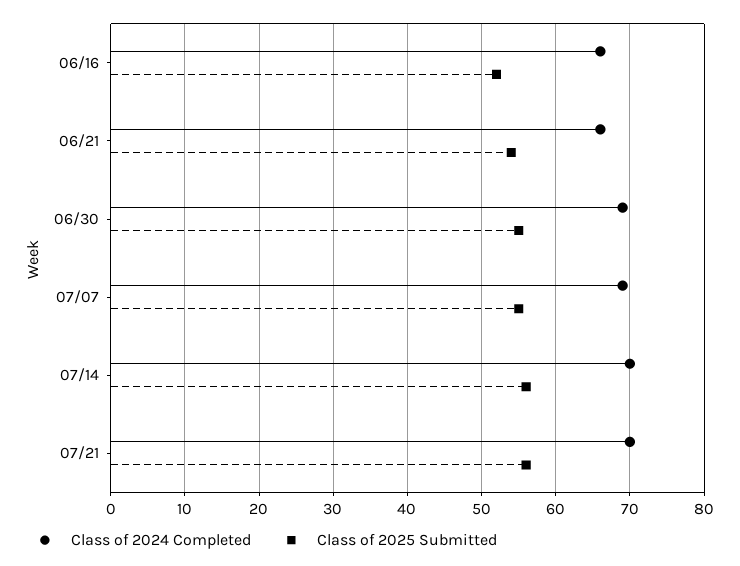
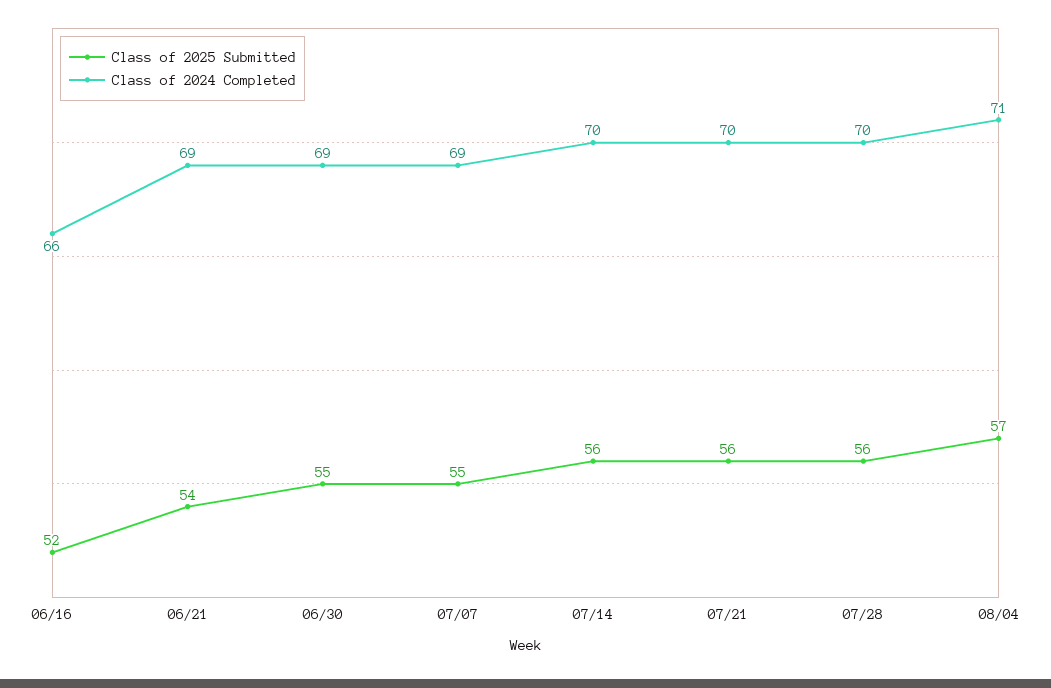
Class of 2024 Completed, 06/21: 66 -> 69
Class of 2025 Submitted, 07/28: none -> 56
Class of 2024 Completed, 07/28: none -> 70
Class of 2025 Submitted, 08/04: none -> 57
Class of 2024 Completed, 08/04: none -> 71

